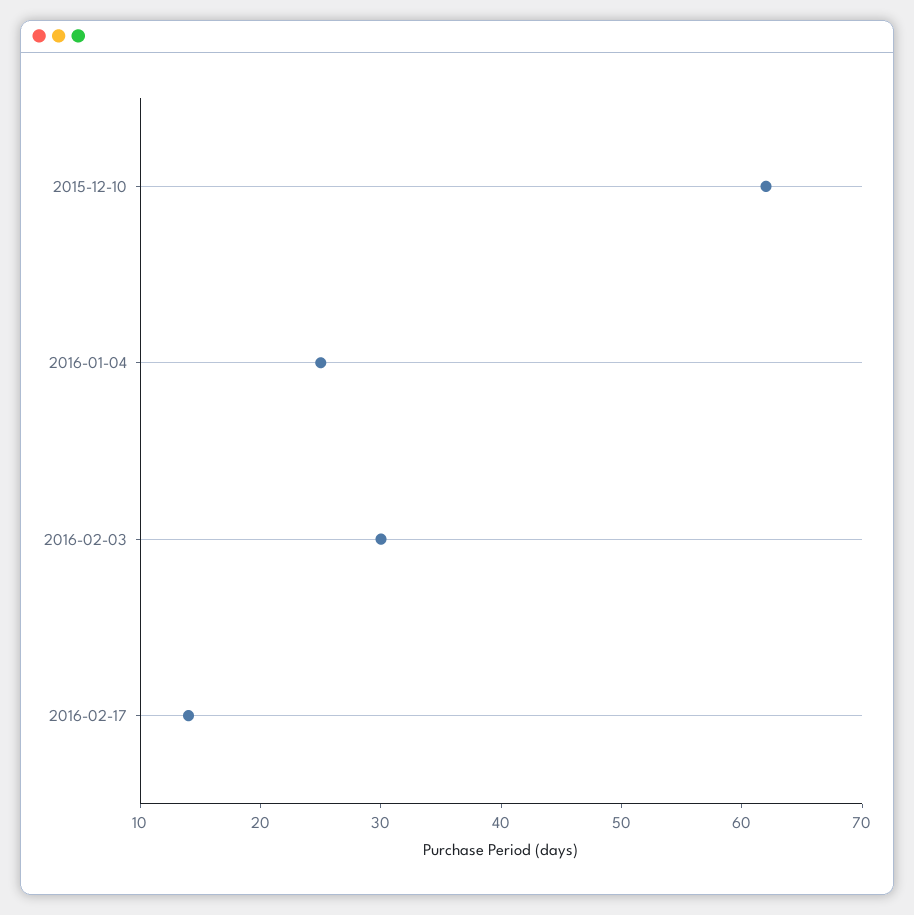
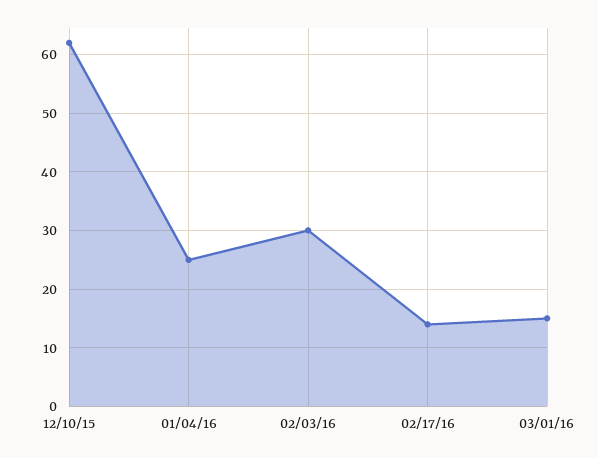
03/01/16: none -> 15

